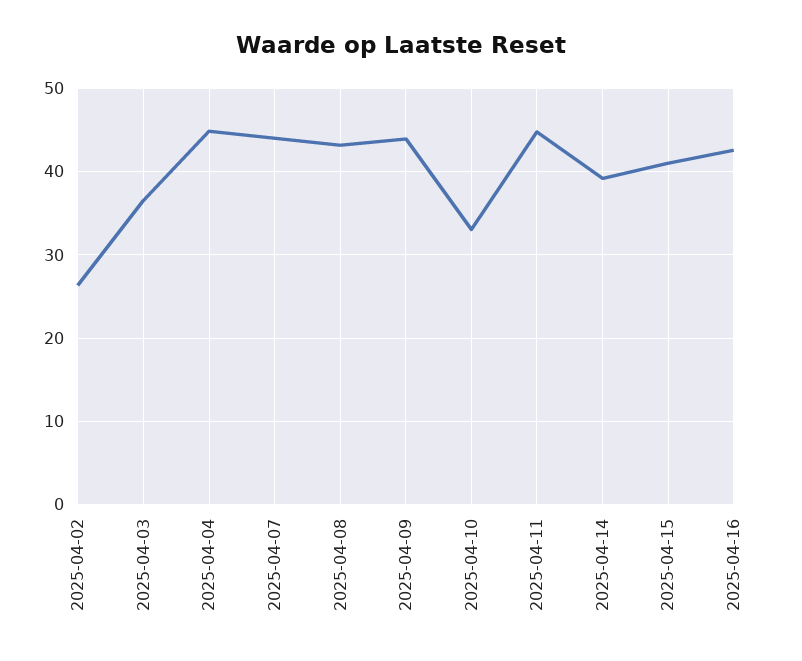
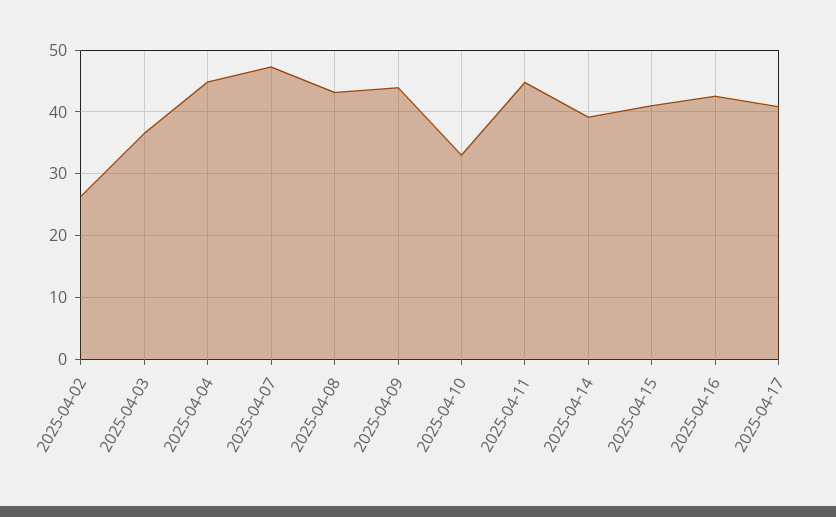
2025-04-07: 44 -> 47
2025-04-17: none -> 41

